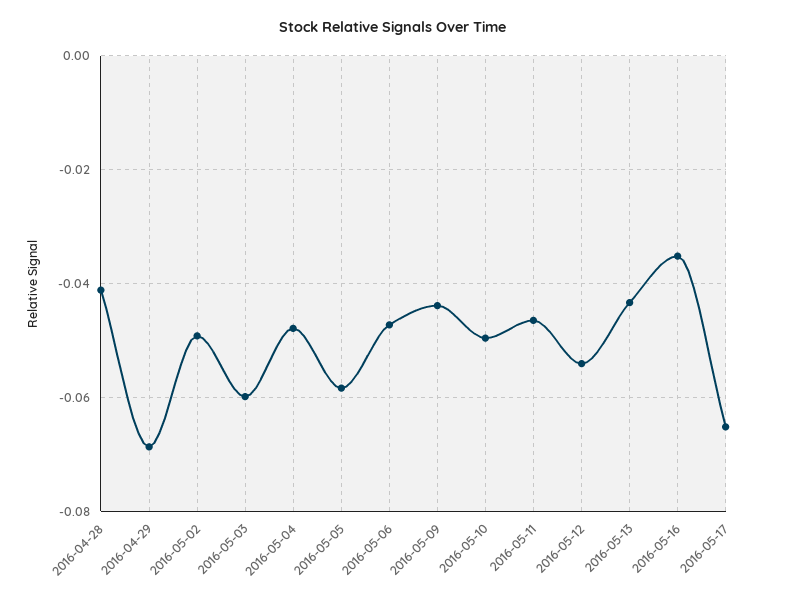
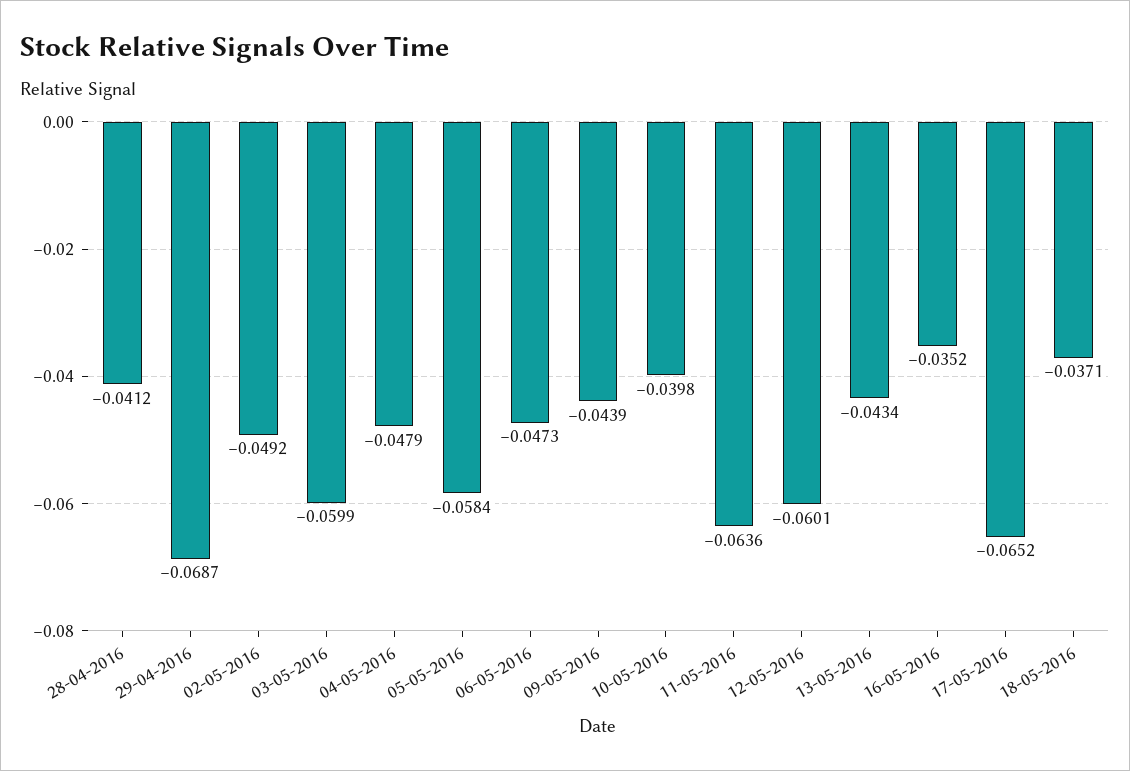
2016-05-10: -0.05 -> -0.0398
2016-05-11: -0.046 -> -0.0636
2016-05-12: -0.054 -> -0.0601
18-05-2016: none -> -0.0371

